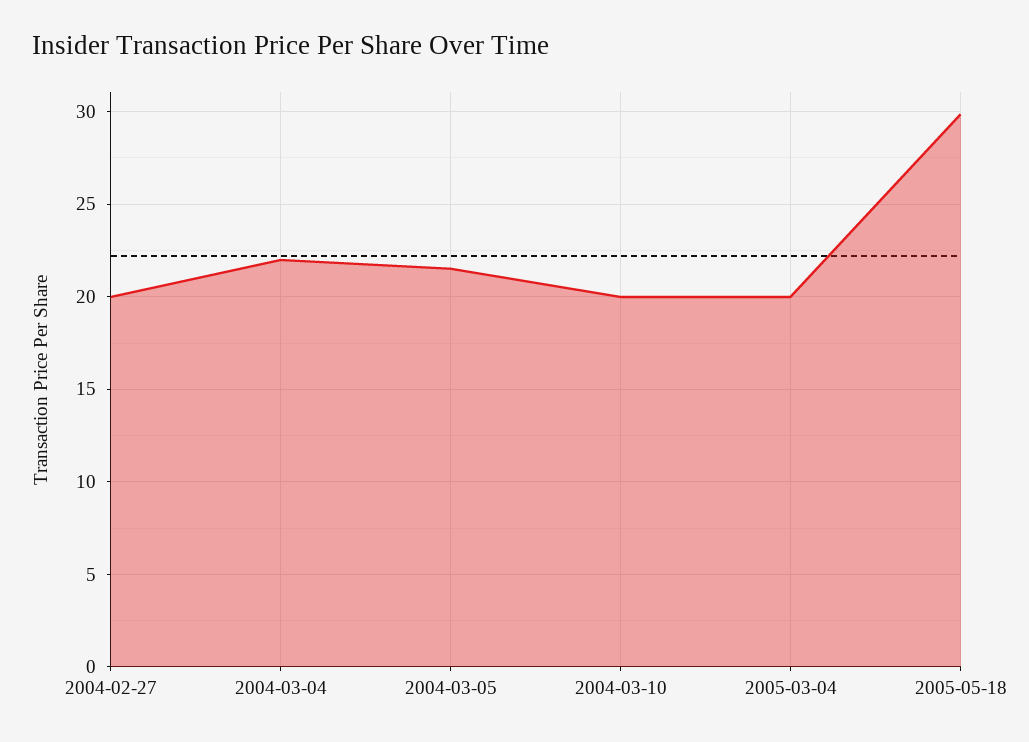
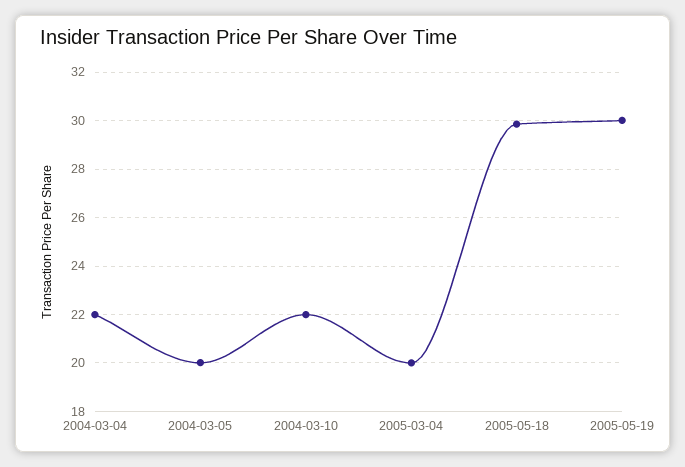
2004-02-27: 20 -> none
2004-03-05: 21.5 -> 20
2004-03-10: 20 -> 22
2005-05-19: none -> 30

